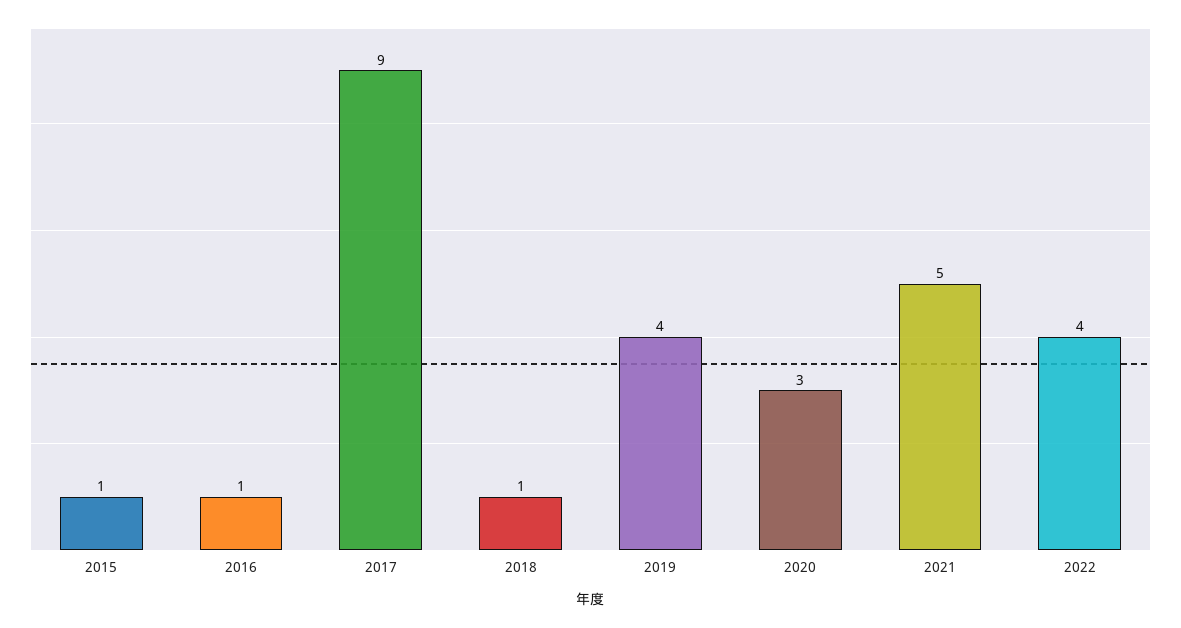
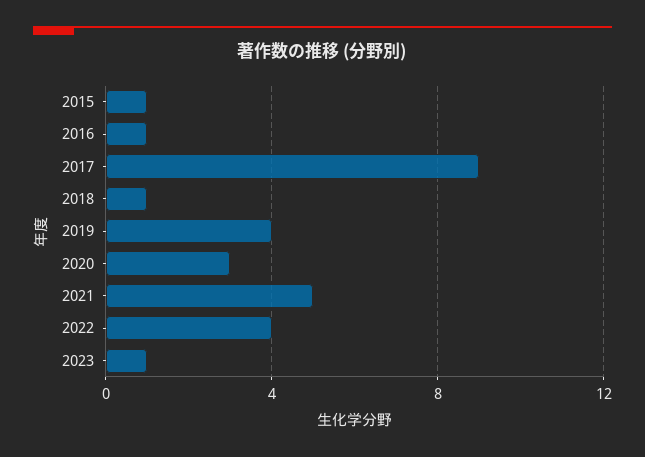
2023: none -> 1

